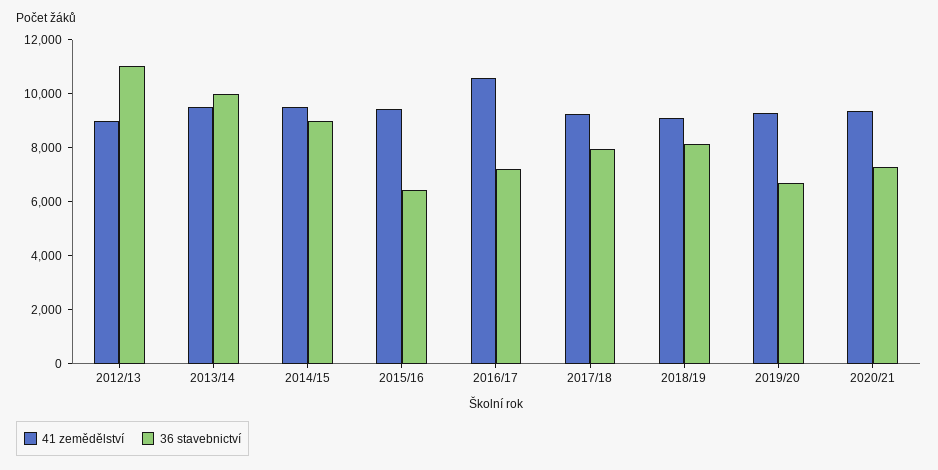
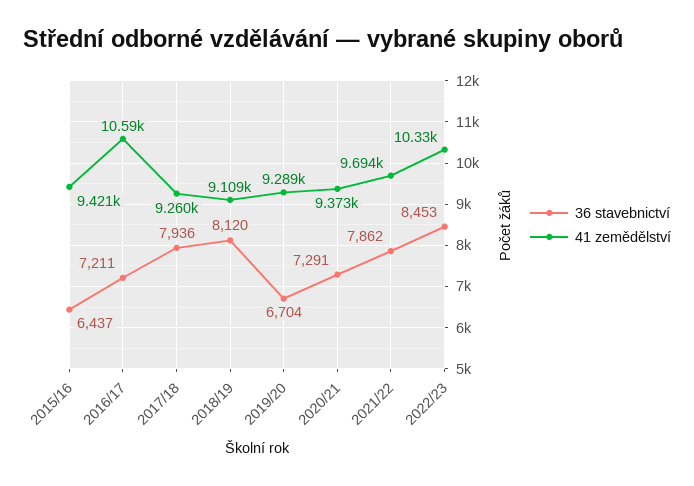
41 zemědělství, 2012/13: 9000 -> none
36 stavebnictví, 2012/13: 11000 -> none
41 zemědělství, 2013/14: 9500 -> none
36 stavebnictví, 2013/14: 10000 -> none
41 zemědělství, 2014/15: 9500 -> none
36 stavebnictví, 2014/15: 9000 -> none
36 stavebnictví, 2021/22: none -> 7862
41 zemědělství, 2021/22: none -> 9694
36 stavebnictví, 2022/23: none -> 8453
41 zemědělství, 2022/23: none -> 10330

